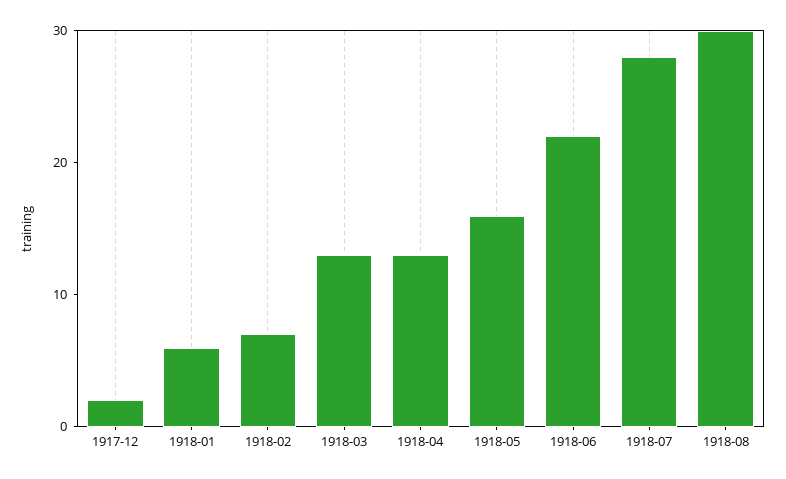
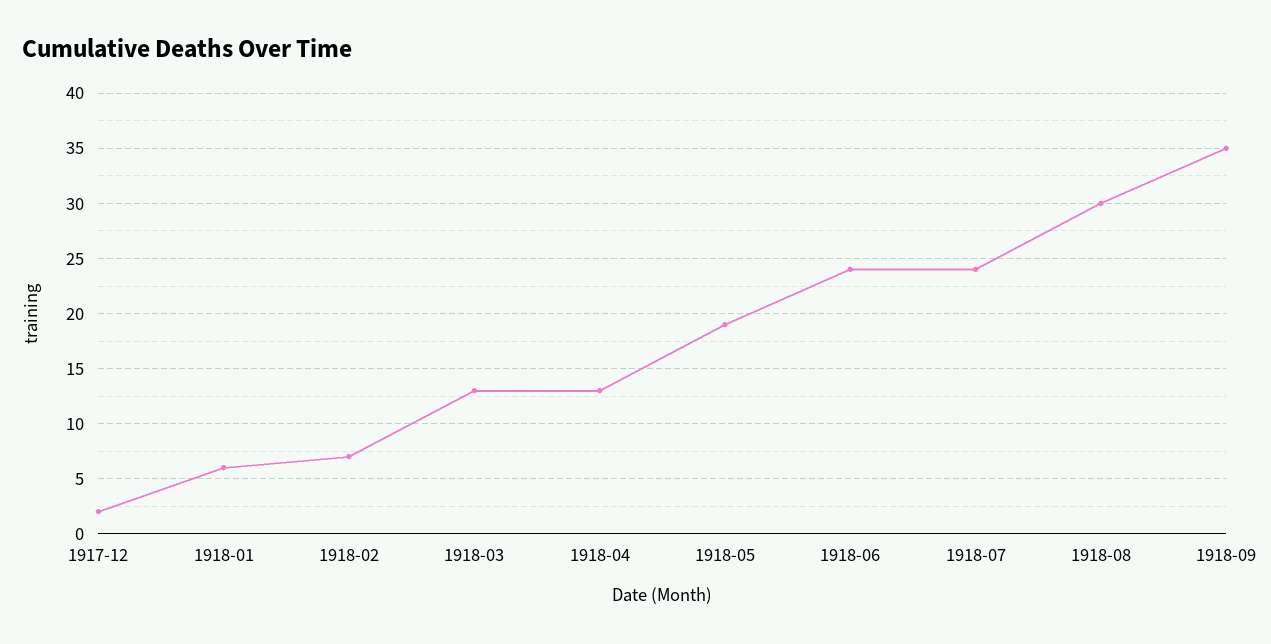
1918-05: 16 -> 19
1918-06: 22 -> 24
1918-07: 28 -> 24
1918-09: none -> 35

